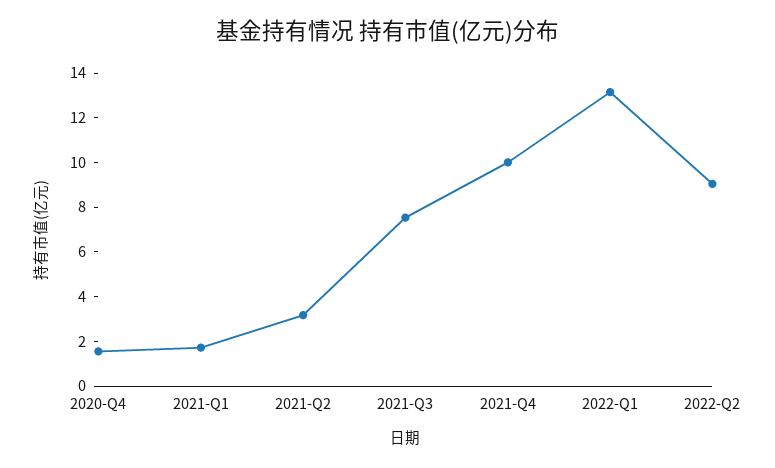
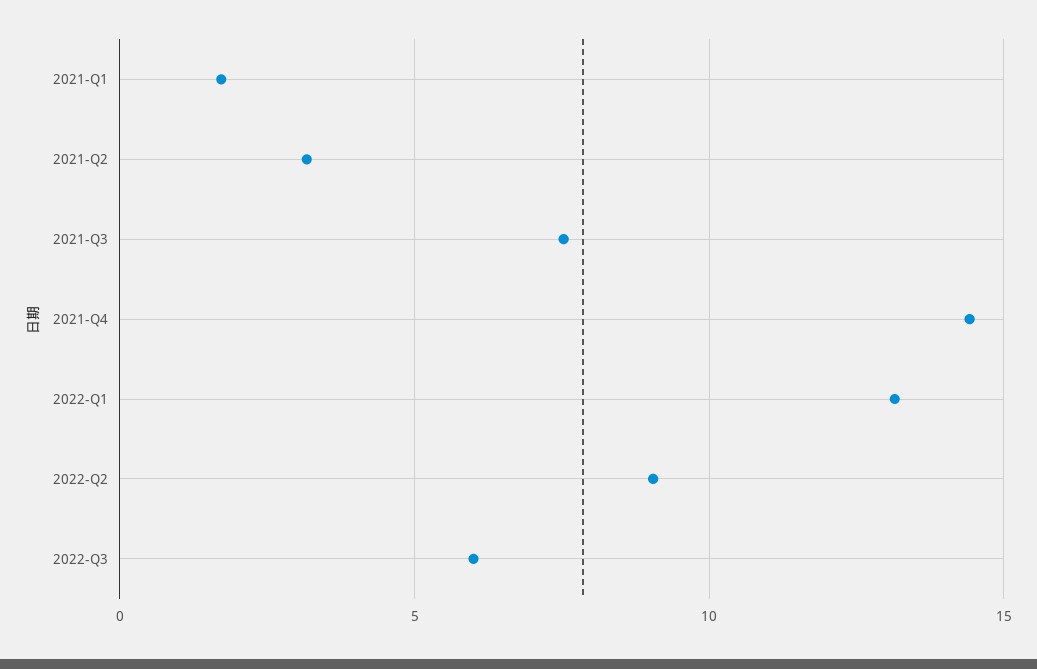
2020-Q4: 1.5 -> none
2021-Q4: 10 -> 14.5
2022-Q3: none -> 6

